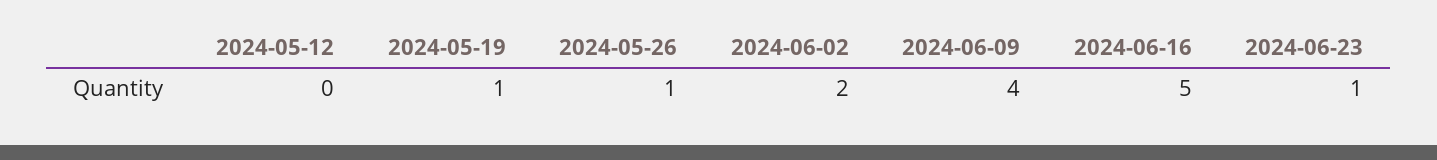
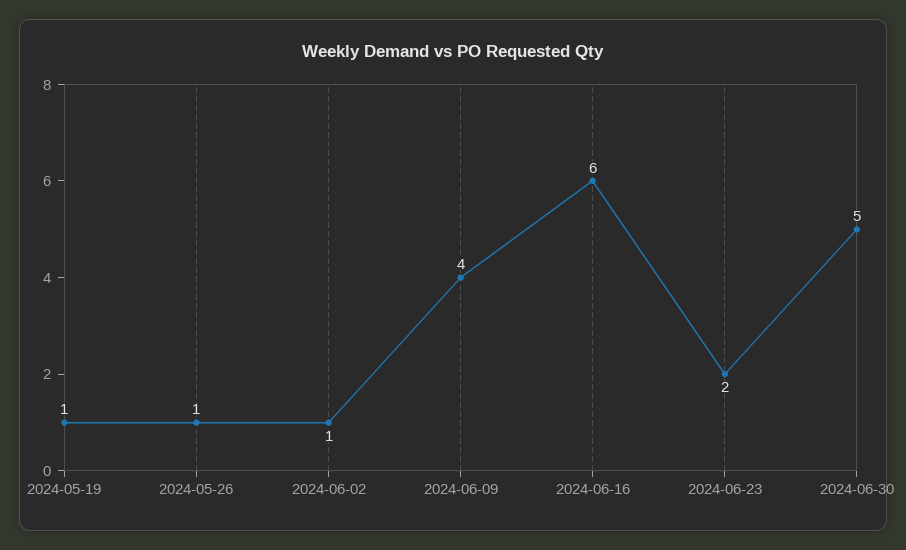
2024-05-12: 0 -> none
2024-06-02: 2 -> 1
2024-06-16: 5 -> 6
2024-06-23: 1 -> 2
2024-06-30: none -> 5

